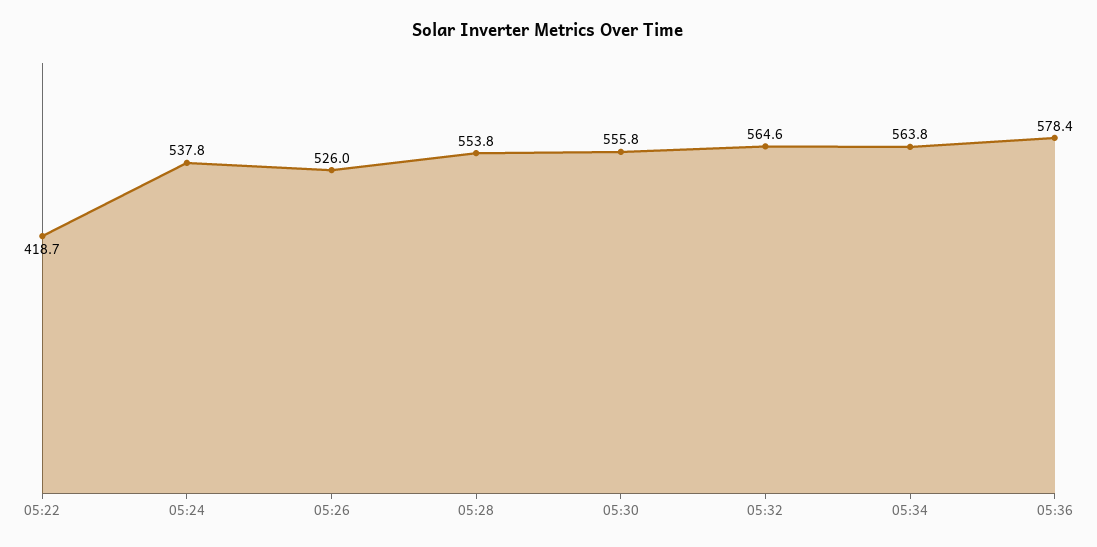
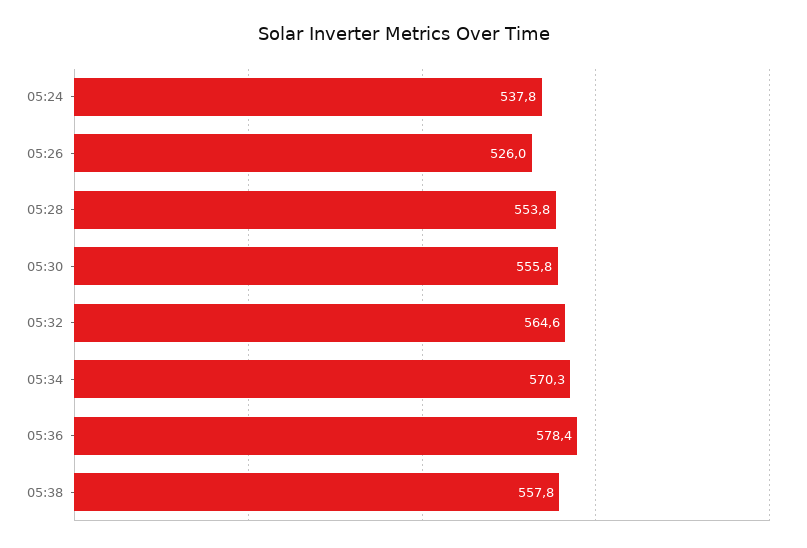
05:22: 418.7 -> none
05:34: 563.8 -> 570.3
05:38: none -> 557.8

